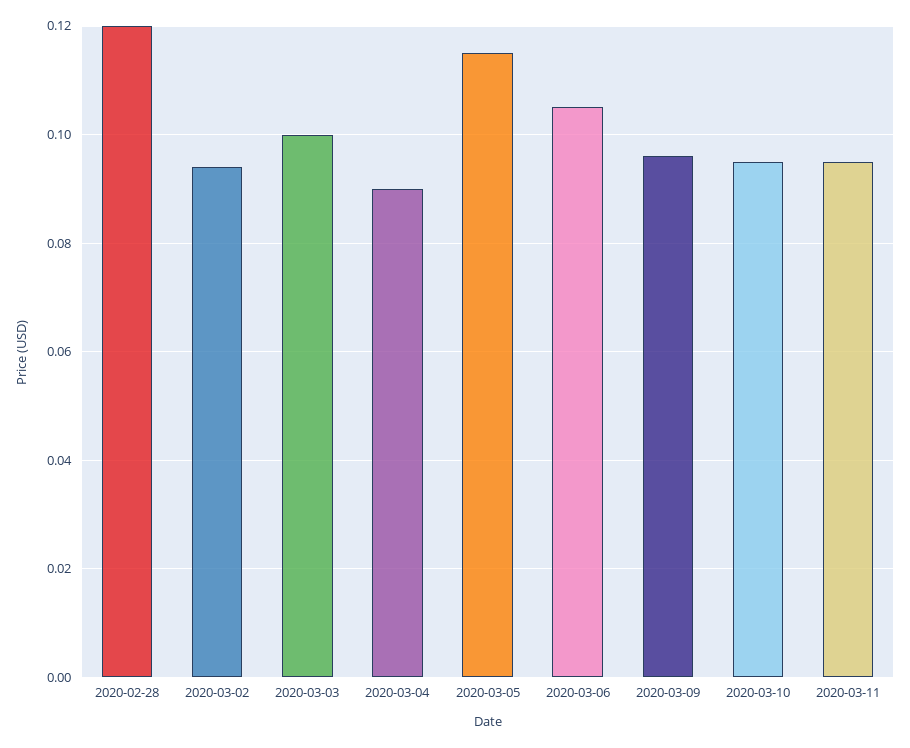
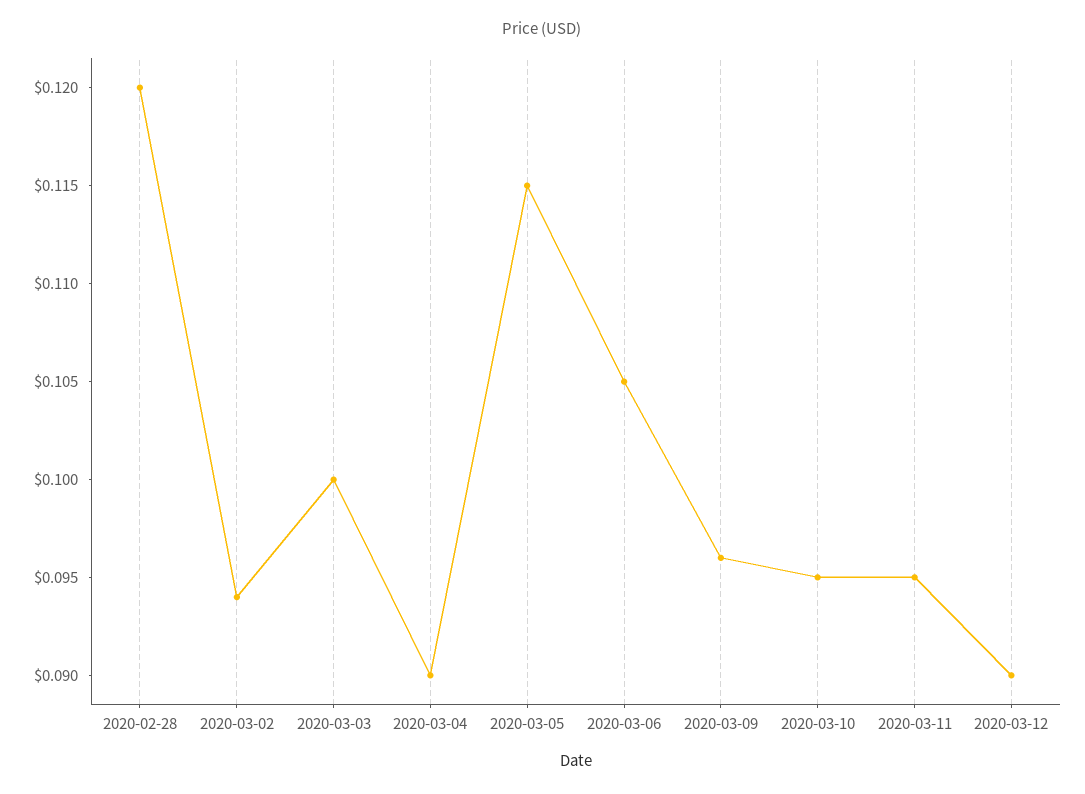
2020-03-12: none -> 0.09

